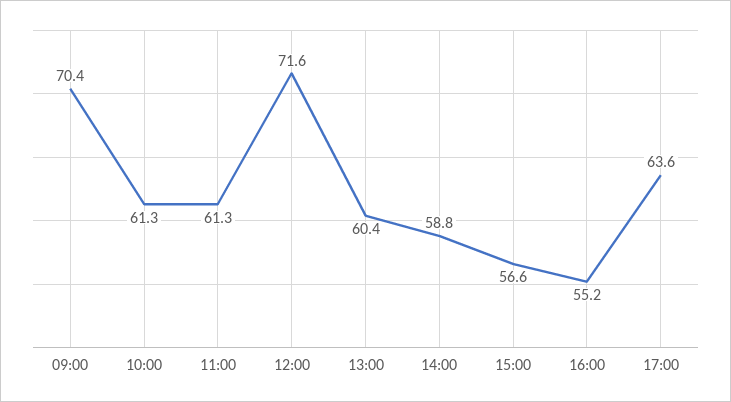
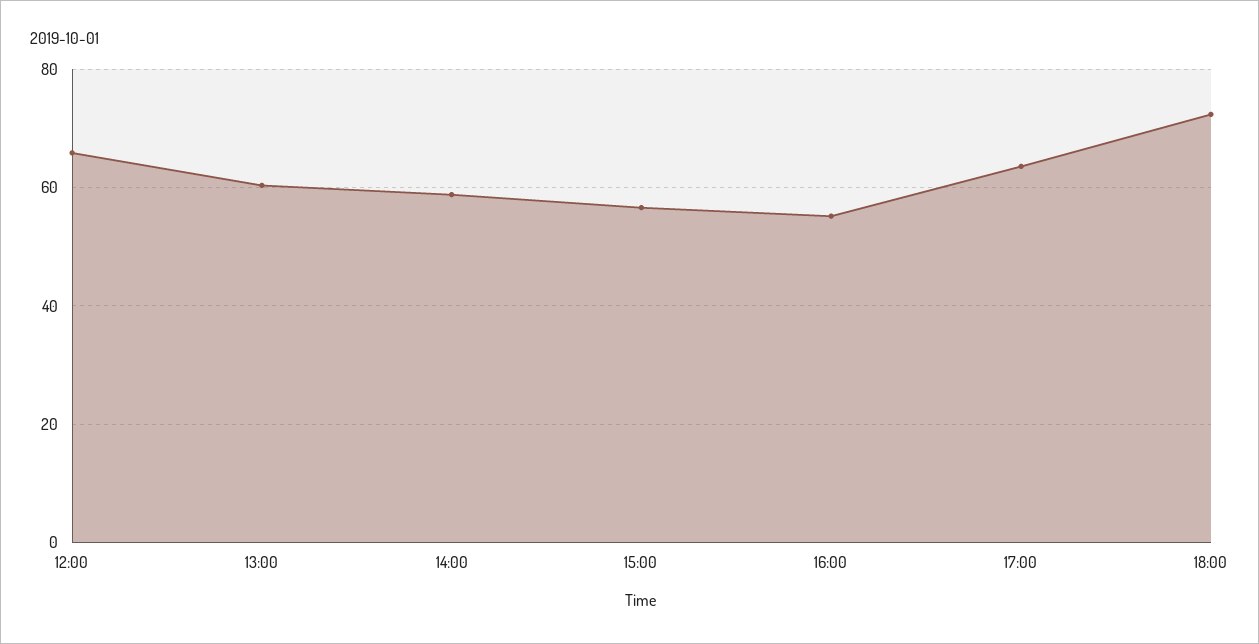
09:00: 70.4 -> none
10:00: 61.3 -> none
11:00: 61.3 -> none
12:00: 71.6 -> 66
18:00: none -> 72

